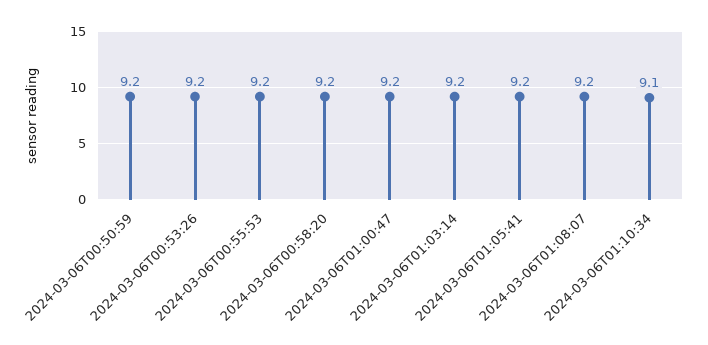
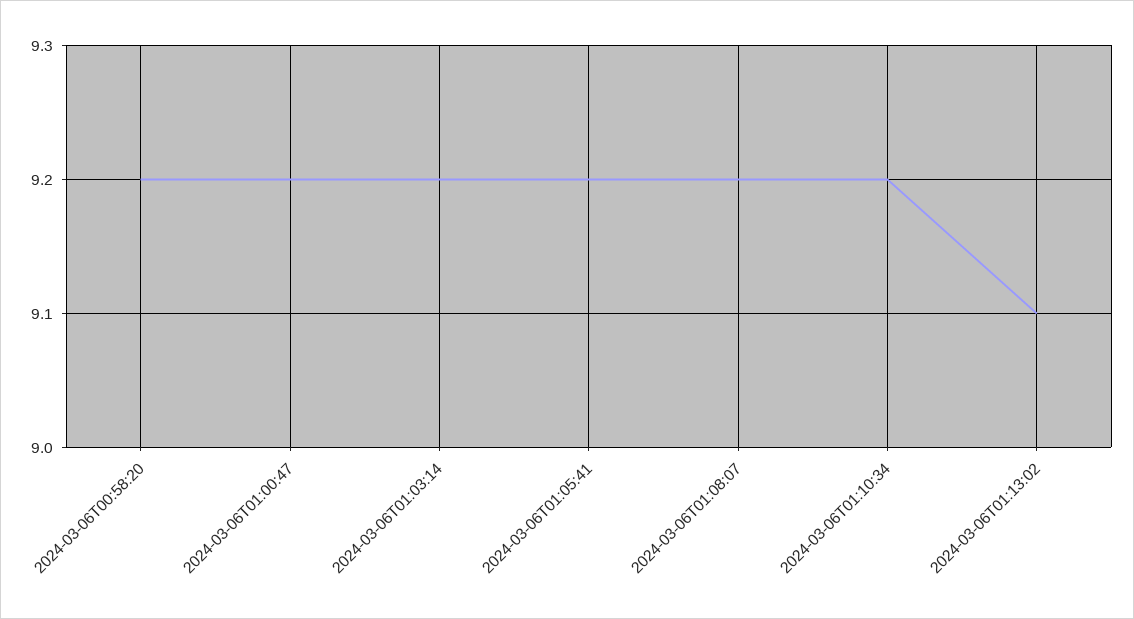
2024-03-06T00:50:59: 9.2 -> none
2024-03-06T00:53:26: 9.2 -> none
2024-03-06T00:55:53: 9.2 -> none
2024-03-06T01:10:34: 9.1 -> 9.2
2024-03-06T01:13:02: none -> 9.1

